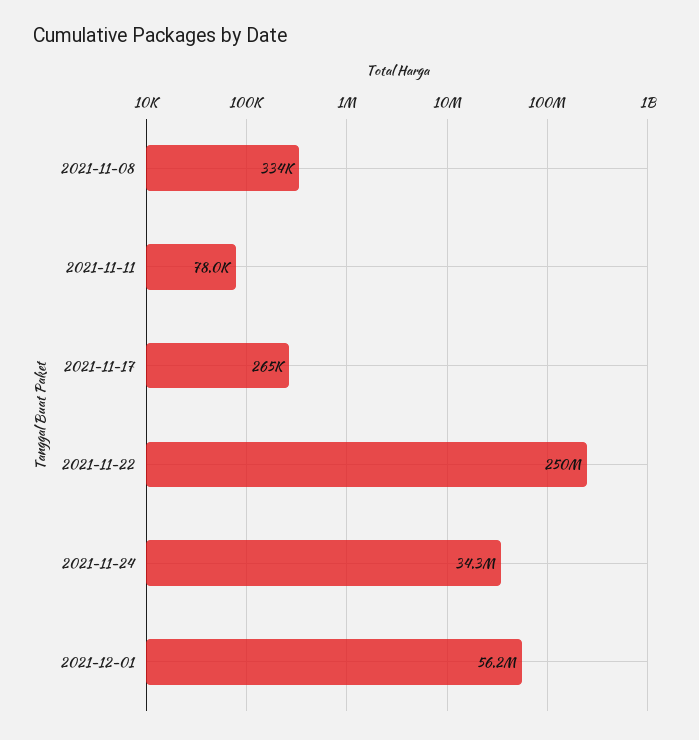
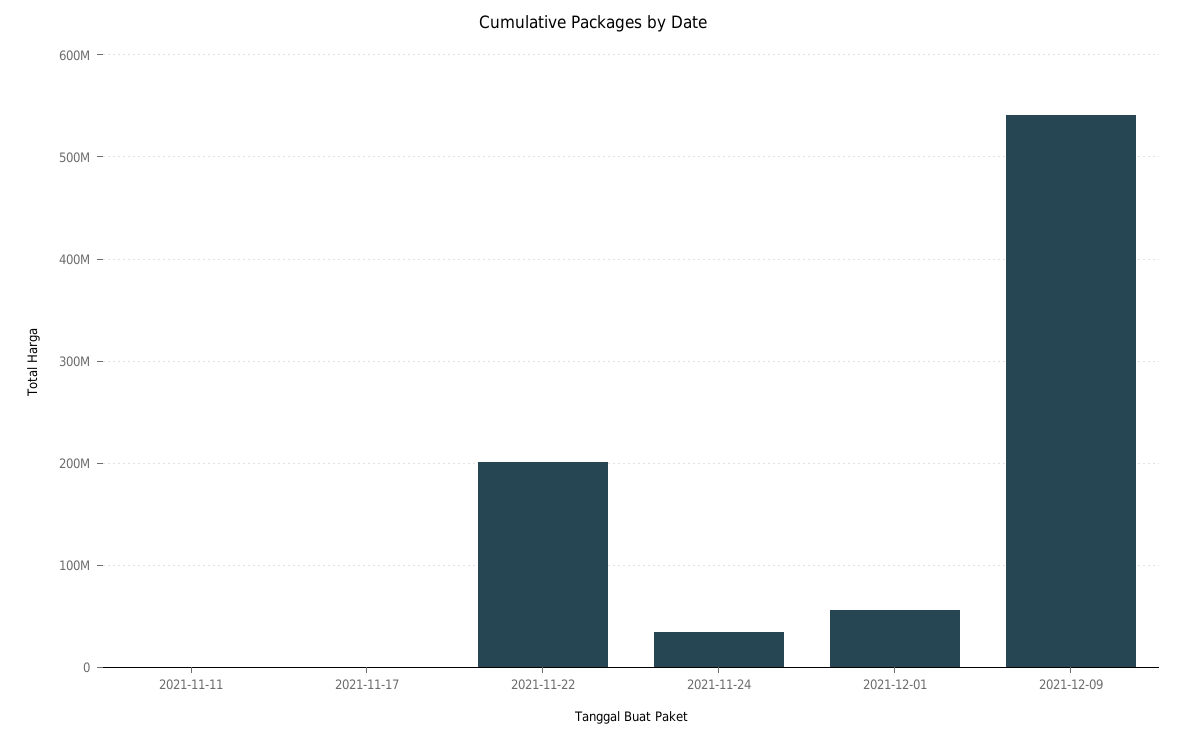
2021-11-08: 334000 -> none
2021-11-22: 250000000 -> 200000000
2021-12-09: none -> 540000000

